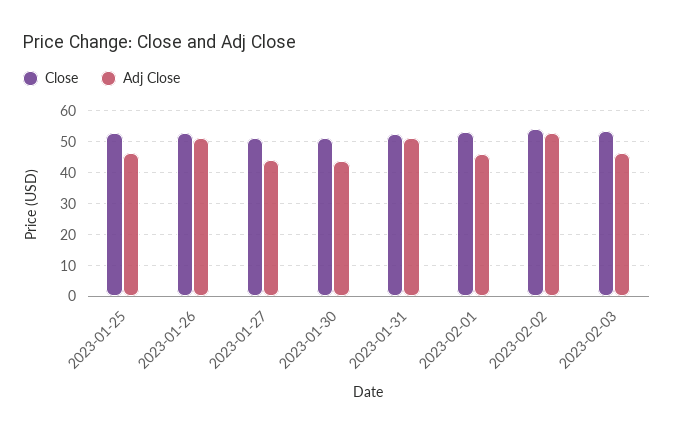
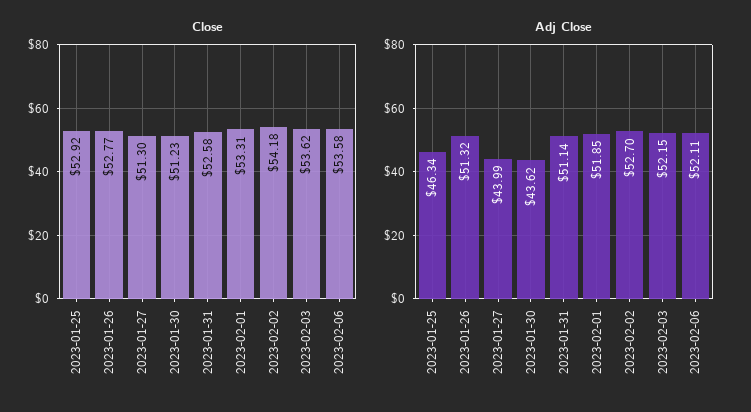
Adj Close, 2023-02-01: 46 -> 51.85
Adj Close, 2023-02-03: 46 -> 52.15
Close, 2023-02-06: none -> 53.58
Adj Close, 2023-02-06: none -> 52.11

